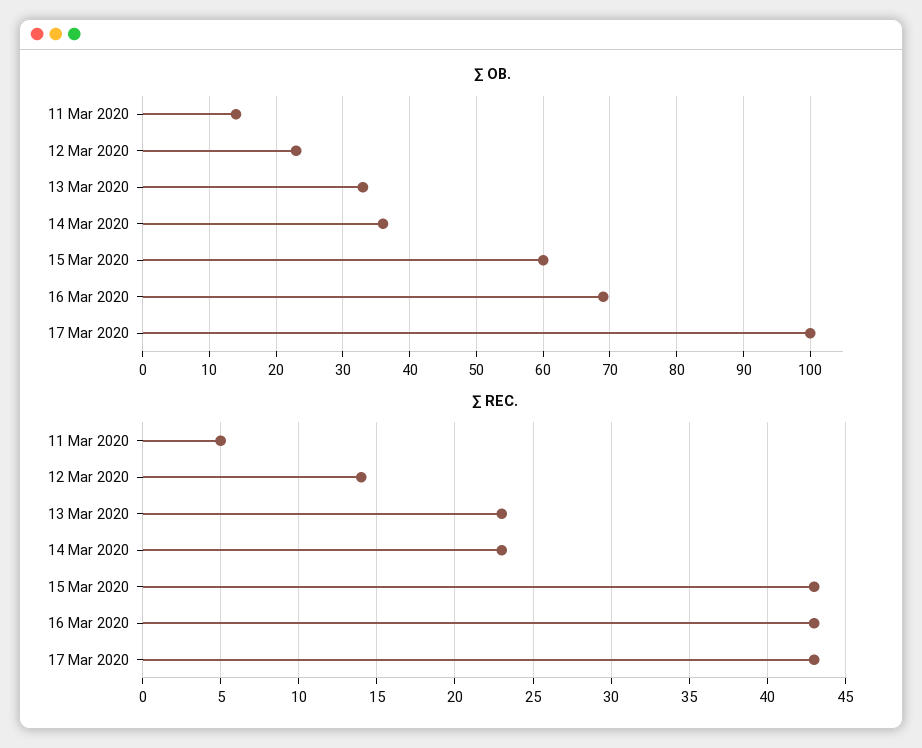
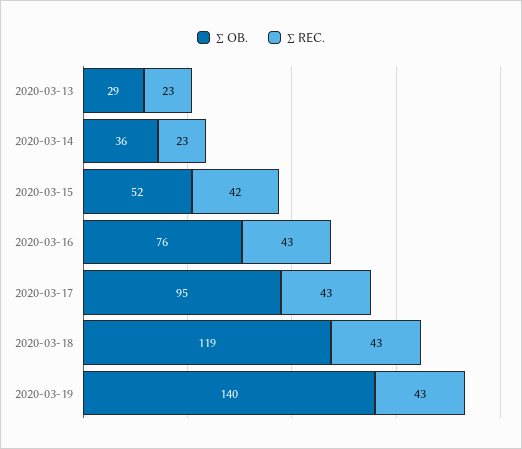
∑ OB., 11 Mar 2020: 14 -> none
∑ OB., 12 Mar 2020: 23 -> none
∑ OB., 13 Mar 2020: 33 -> 29
∑ OB., 15 Mar 2020: 60 -> 52
∑ OB., 16 Mar 2020: 69 -> 76
∑ OB., 17 Mar 2020: 100 -> 95
∑ REC., 11 Mar 2020: 5 -> none
∑ REC., 12 Mar 2020: 14 -> none
∑ REC., 15 Mar 2020: 43 -> 42
∑ OB., 2020-03-18: none -> 119
∑ REC., 2020-03-18: none -> 43
∑ OB., 2020-03-19: none -> 140
∑ REC., 2020-03-19: none -> 43

